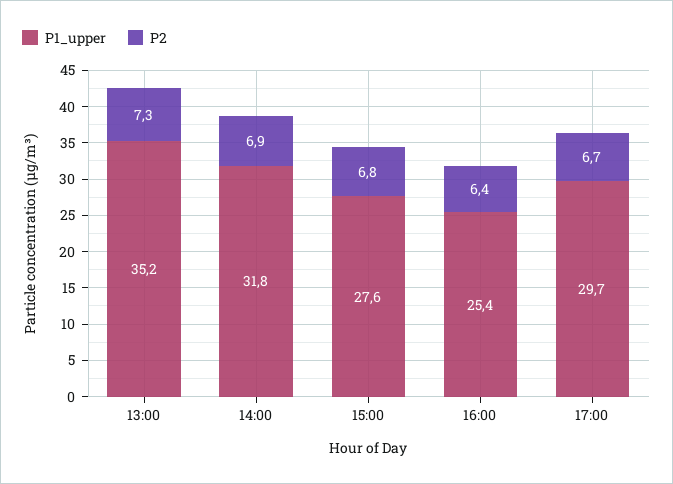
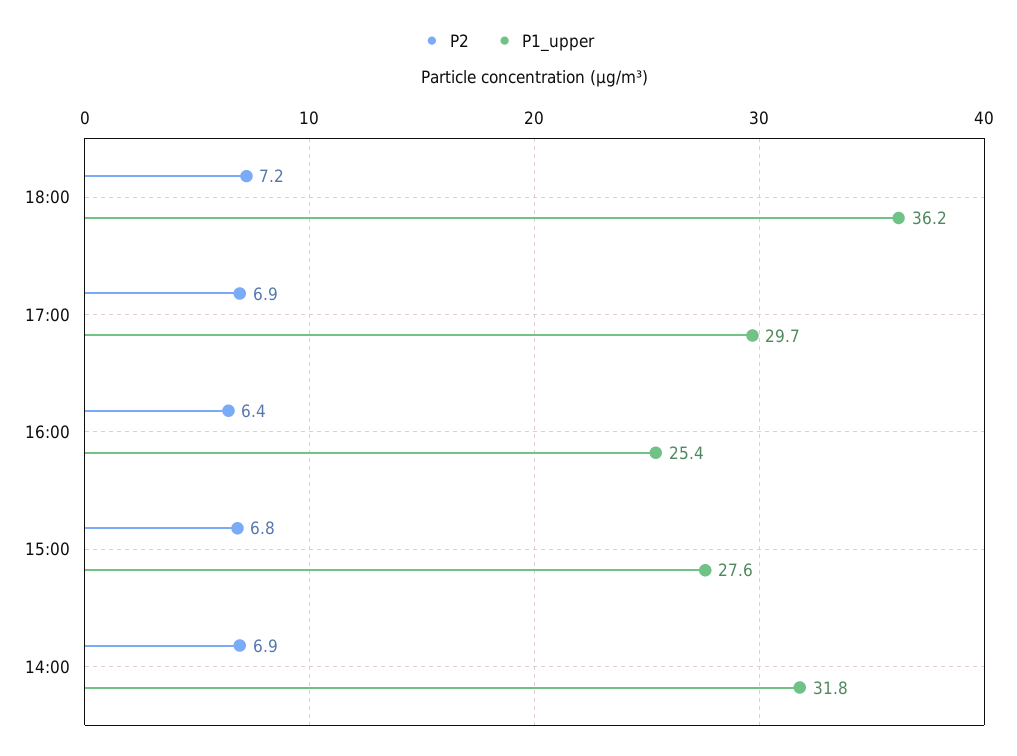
P1_upper, 13:00: 35.2 -> none
P2, 13:00: 7.3 -> none
P2, 17:00: 6.7 -> 6.9
P2, 18:00: none -> 7.2
P1_upper, 18:00: none -> 36.2

